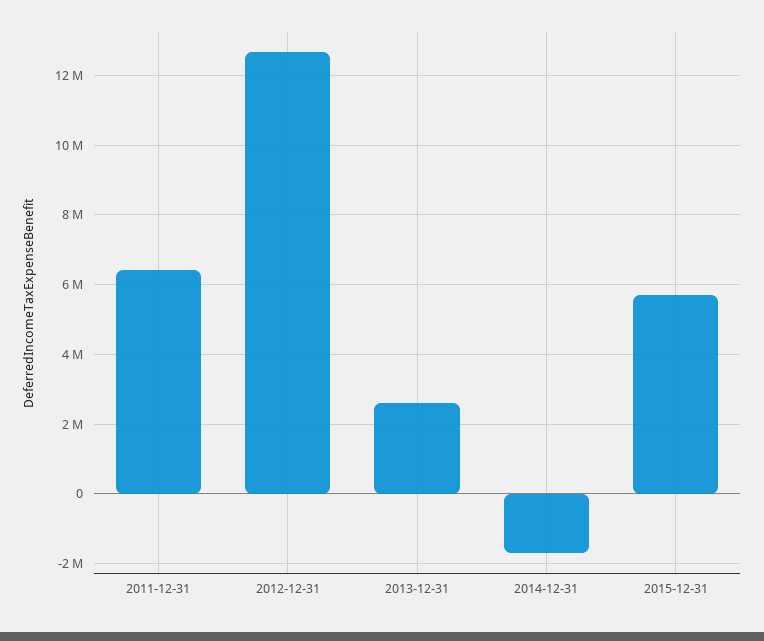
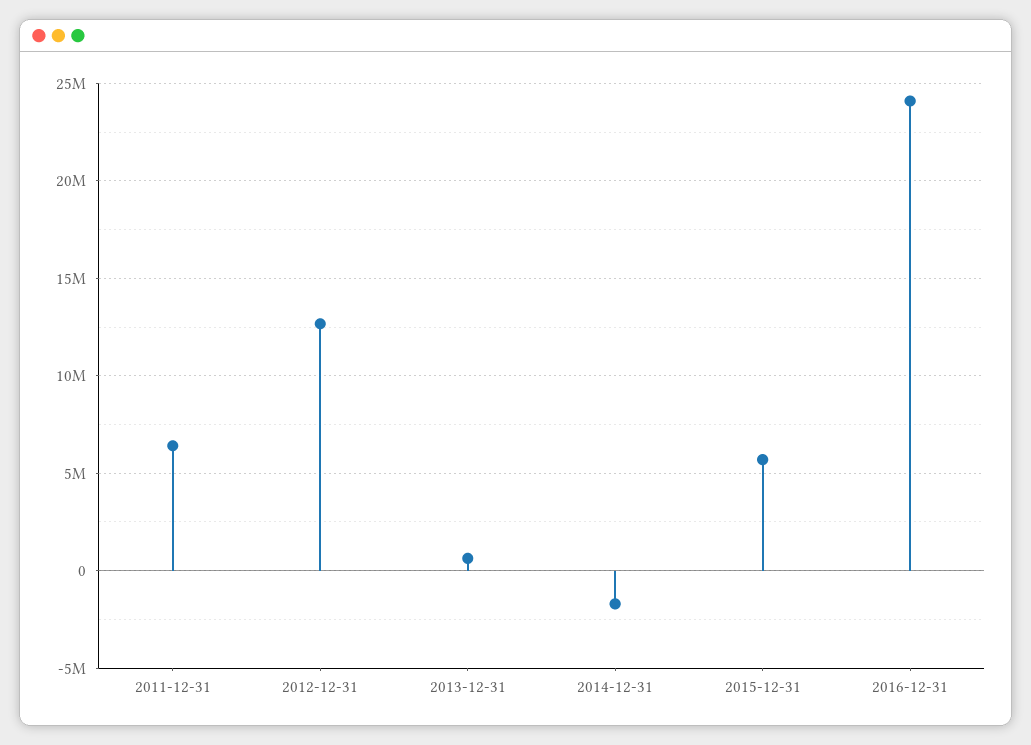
2013-12-31: 2600000 -> 500000
2016-12-31: none -> 24000000

